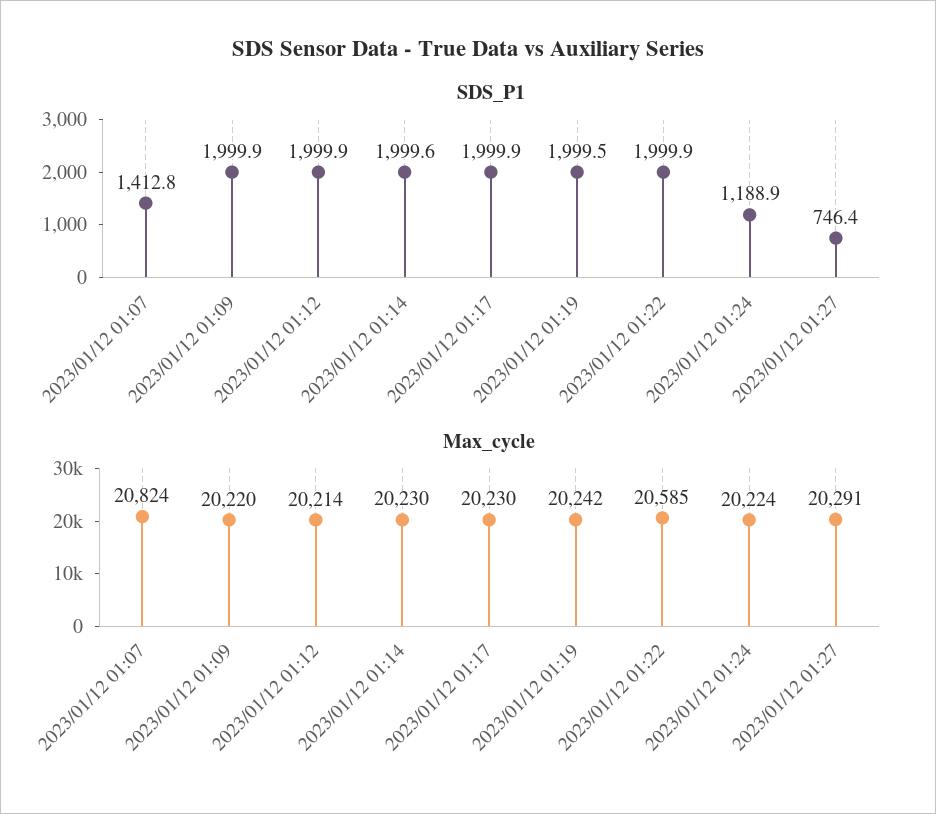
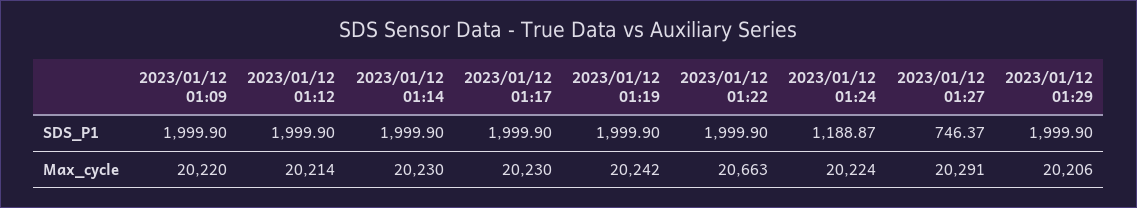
SDS_P1, 2023/01/12 01:07: 1412.8 -> none
SDS_P1, 2023/01/12 01:14: 1999.6 -> 1999.9
SDS_P1, 2023/01/12 01:19: 1999.5 -> 1999.9
Max_cycle, 2023/01/12 01:07: 20824 -> none
Max_cycle, 2023/01/12 01:22: 20585 -> 20663
SDS_P1, 2023/01/12 01:29: none -> 1999.9
Max_cycle, 2023/01/12 01:29: none -> 20206

